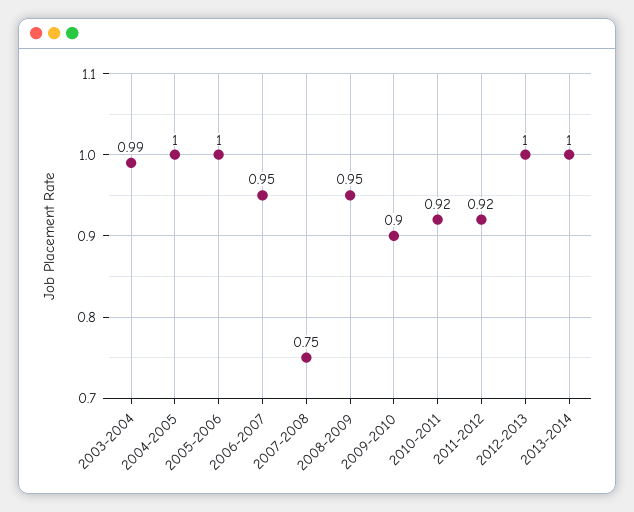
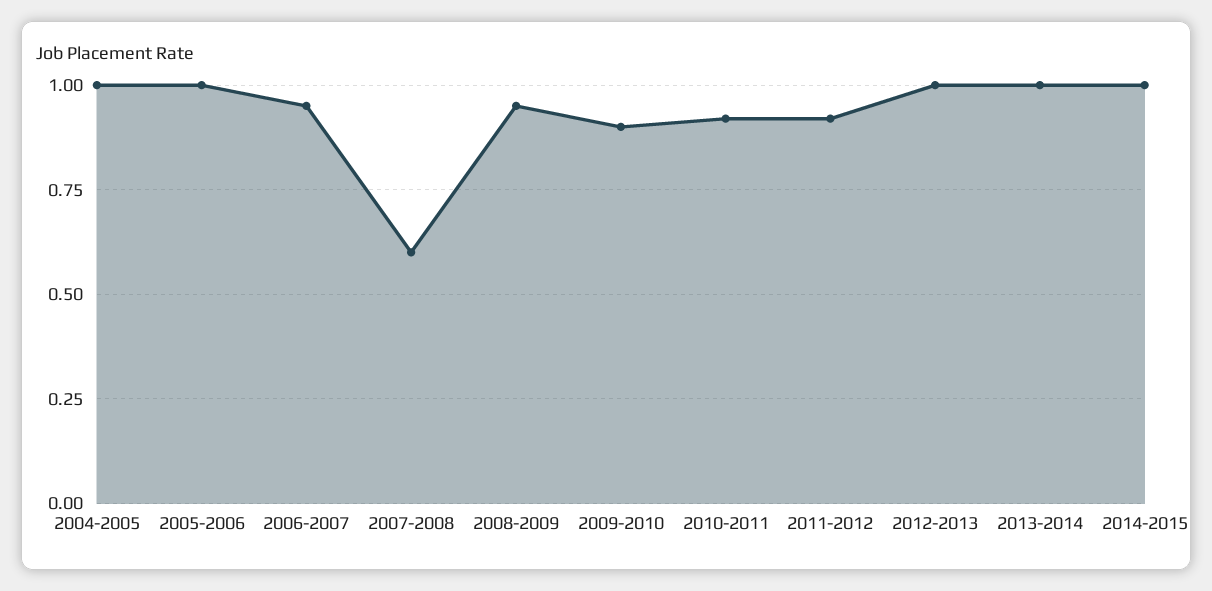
2003-2004: 0.99 -> none
2007-2008: 0.75 -> 0.6
2014-2015: none -> 1

